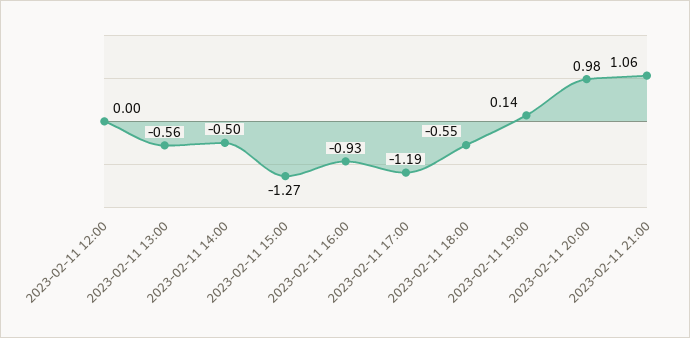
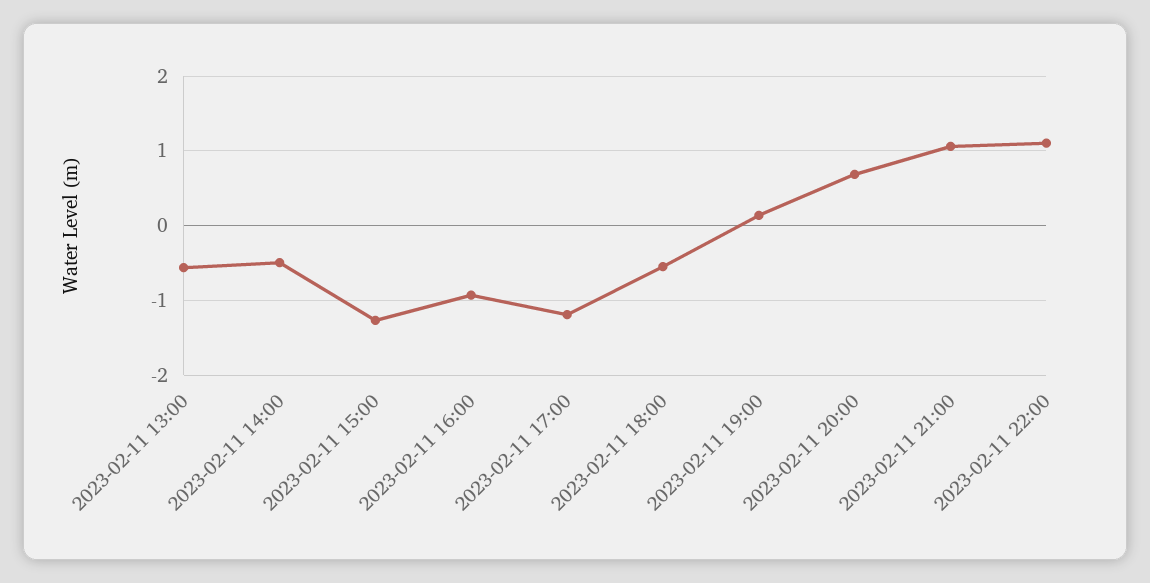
2023-02-11 12:00: 0 -> none
2023-02-11 20:00: 0.98 -> 0.7
2023-02-11 22:00: none -> 1.1

